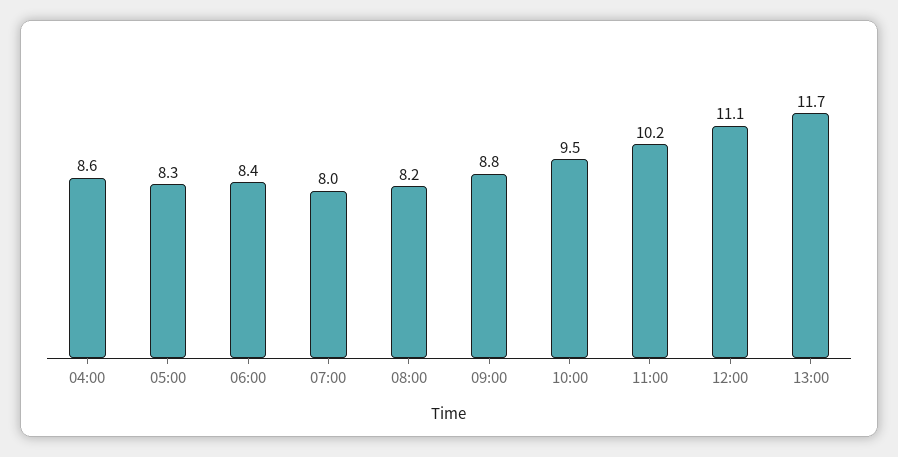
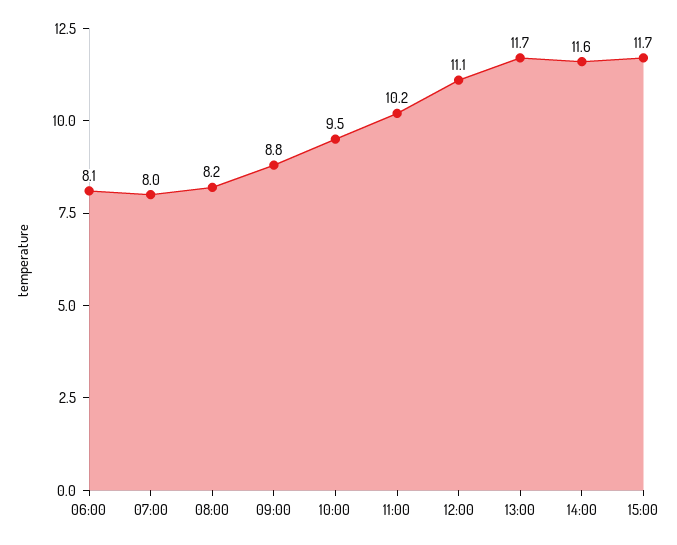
04:00: 8.6 -> none
05:00: 8.3 -> none
06:00: 8.4 -> 8.1
14:00: none -> 11.6
15:00: none -> 11.7

